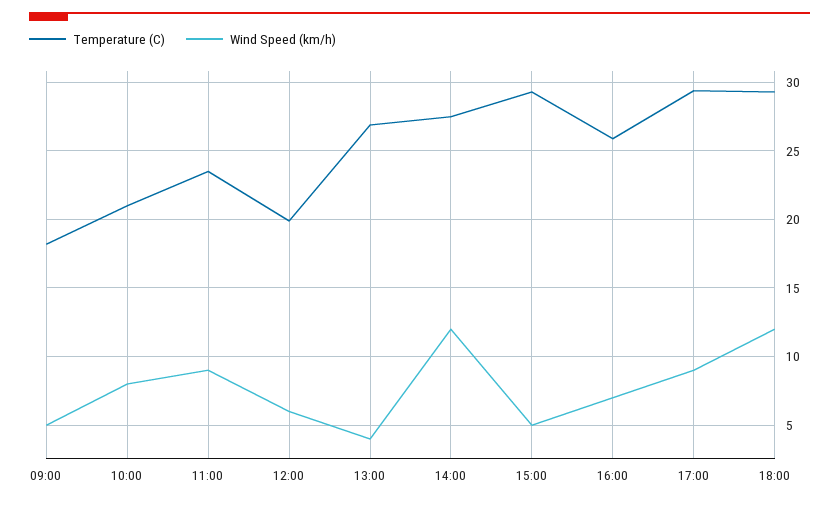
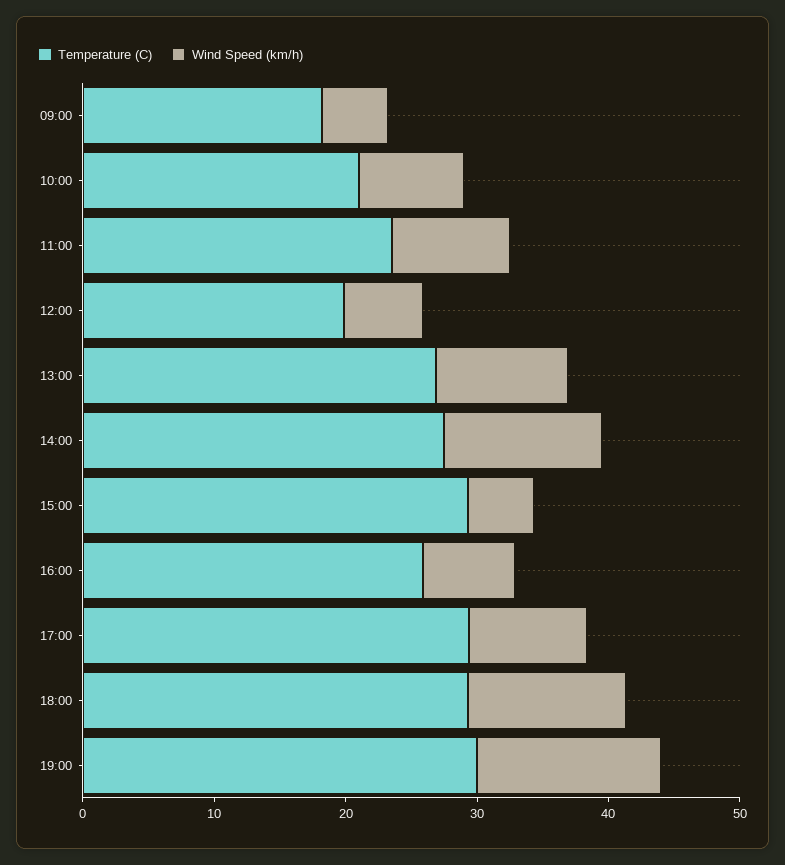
Wind Speed (km/h), 13:00: 4 -> 10
Temperature (C), 19:00: none -> 30
Wind Speed (km/h), 19:00: none -> 14

